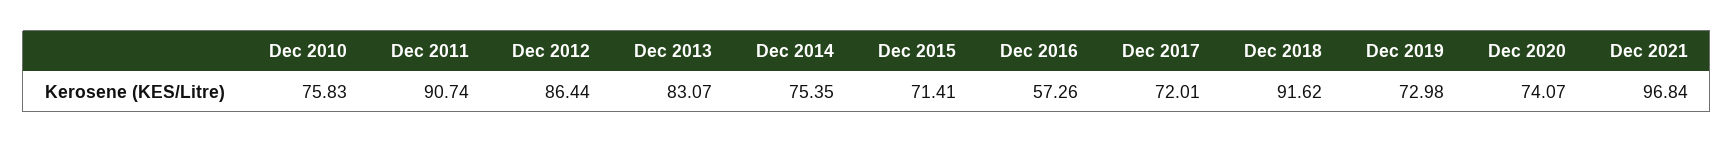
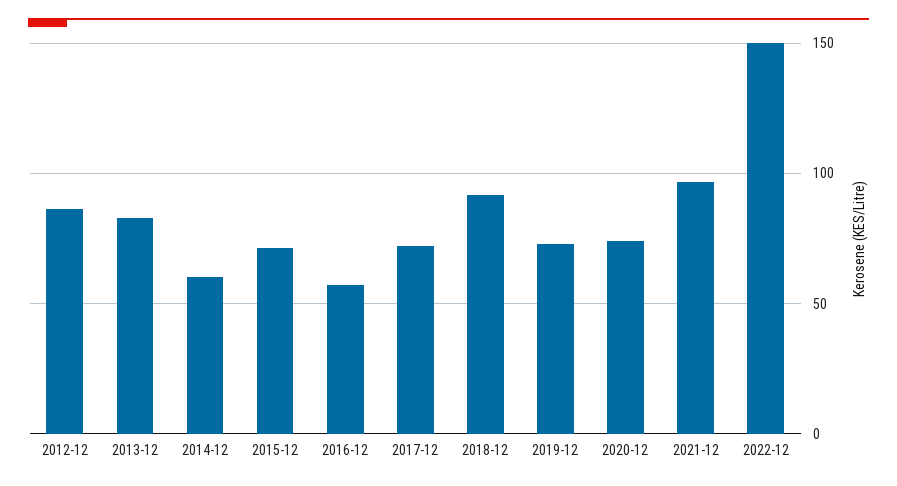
Dec 2010: 75.83 -> none
Dec 2011: 90.74 -> none
Dec 2014: 75.35 -> 60
2022-12: none -> 150

